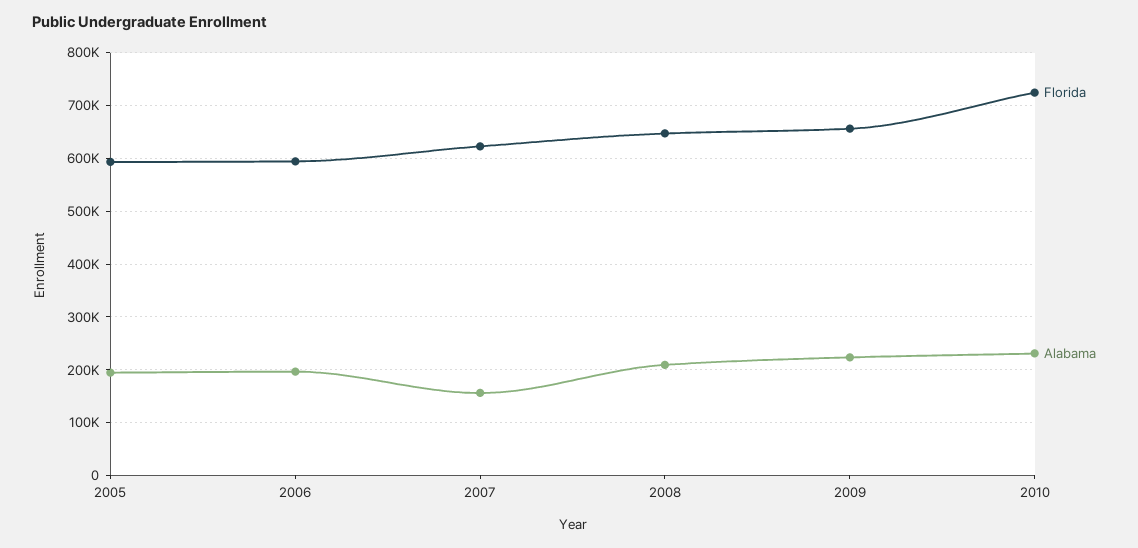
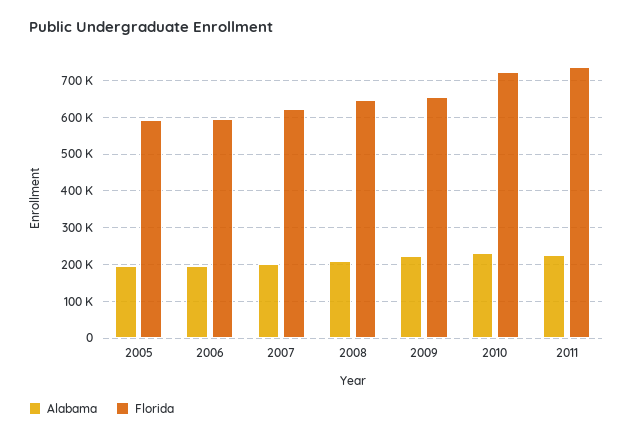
Alabama, 2007: 160000 -> 200000
Alabama, 2011: none -> 220000
Florida, 2011: none -> 740000

